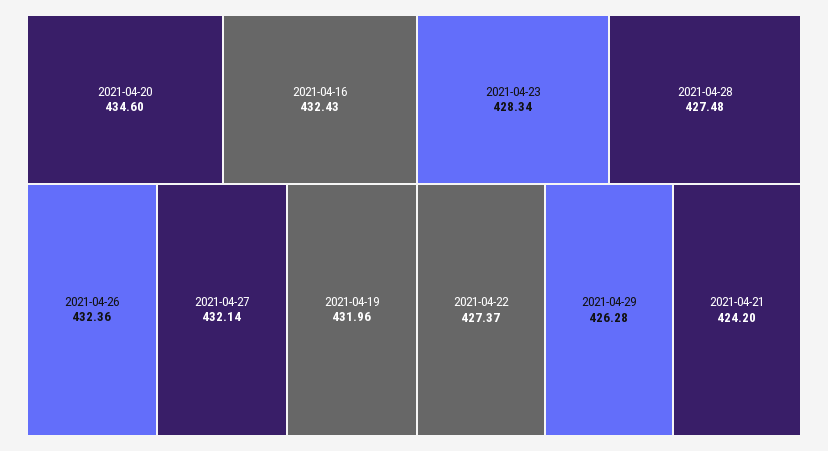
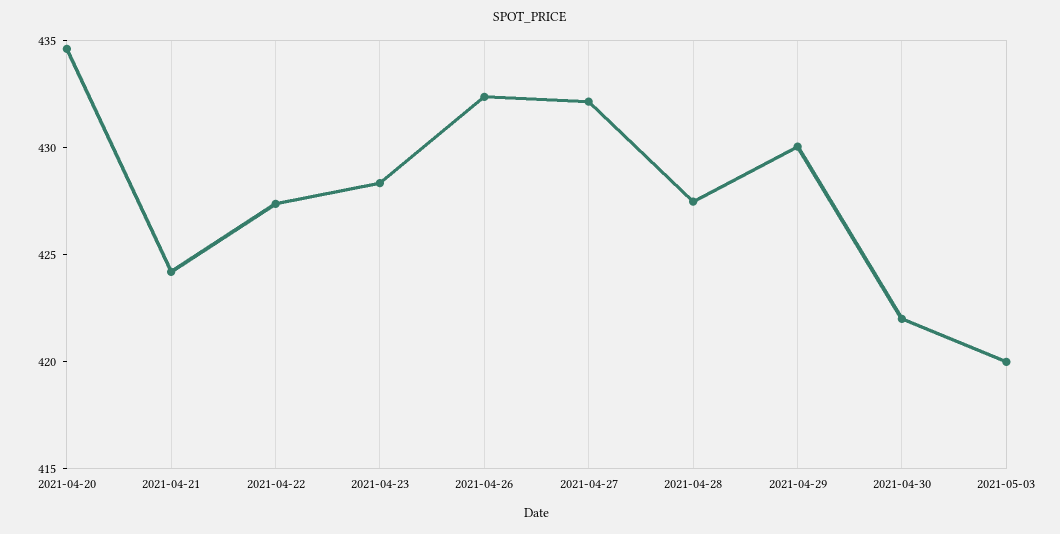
2021-04-16: 432.43 -> none
2021-04-19: 431.96 -> none
2021-04-29: 426.28 -> 430
2021-04-30: none -> 422
2021-05-03: none -> 420

